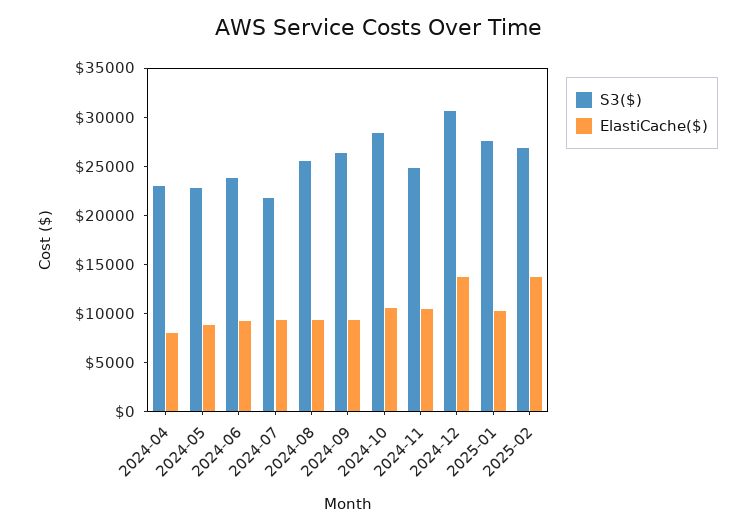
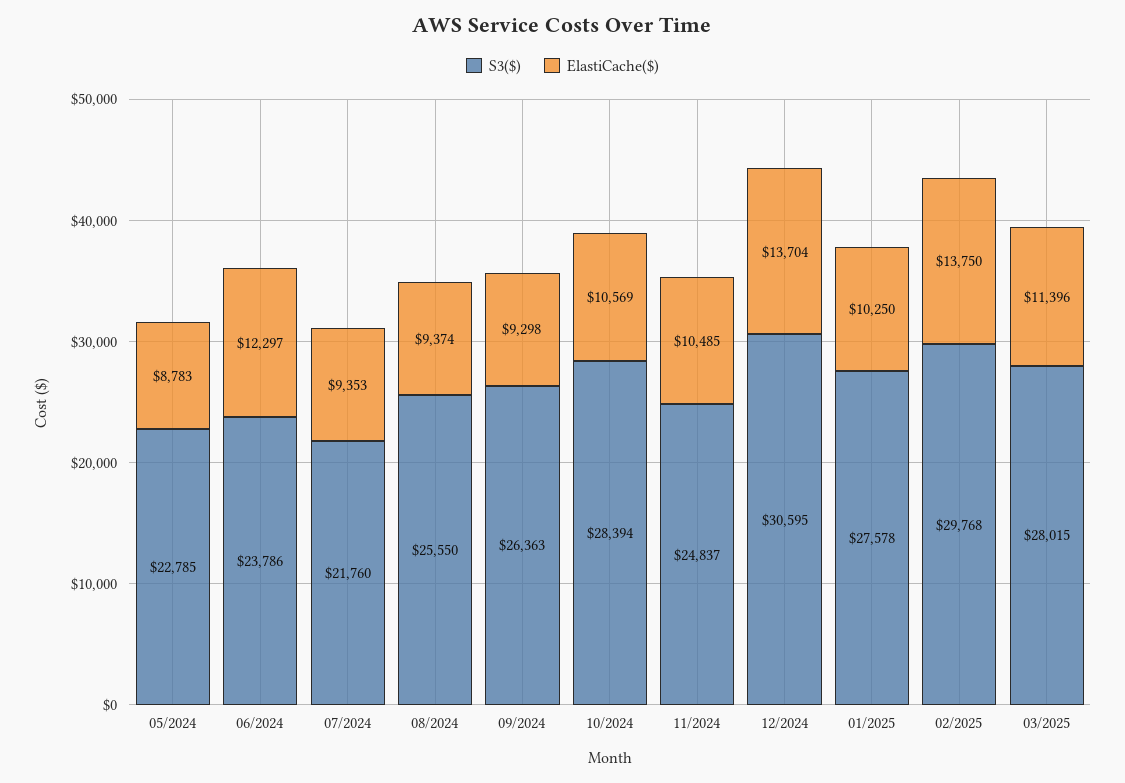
S3($), 2024-04: 23000 -> none
ElastiCache($), 2024-04: 8000 -> none
ElastiCache($), 2024-06: 9000 -> 12297
S3($), 2025-02: 27000 -> 29768
S3($), 03/2025: none -> 28015
ElastiCache($), 03/2025: none -> 11396

